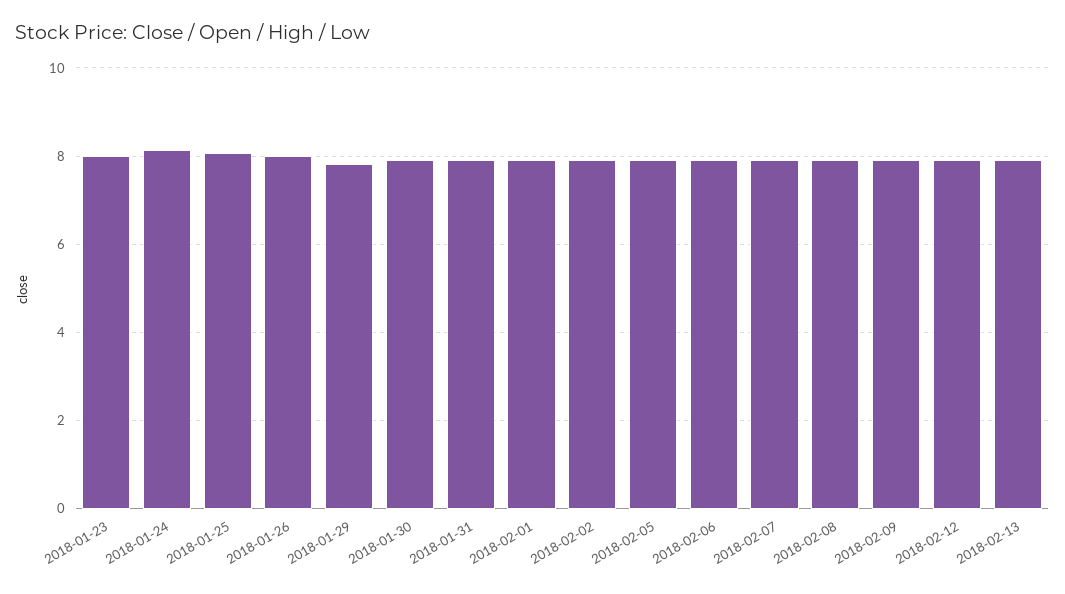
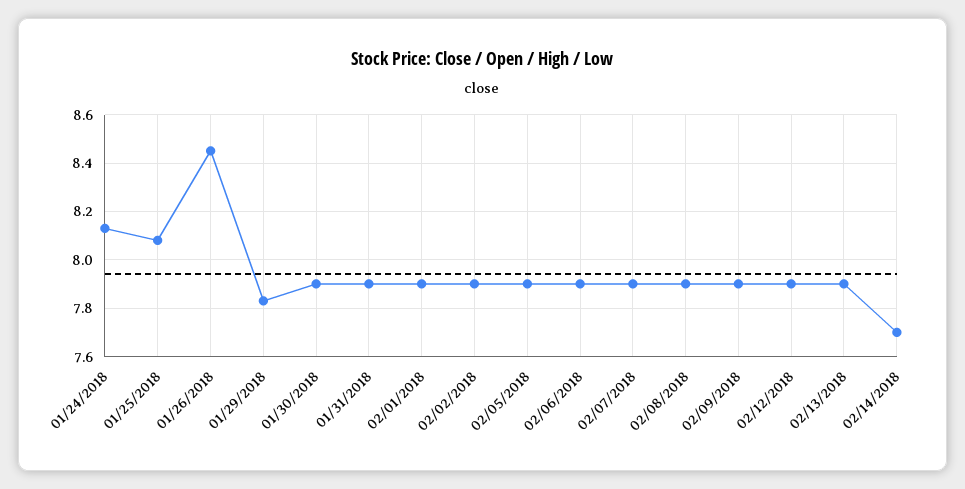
2018-01-23: 8 -> none
2018-01-26: 8 -> 8.45
02/14/2018: none -> 7.7

